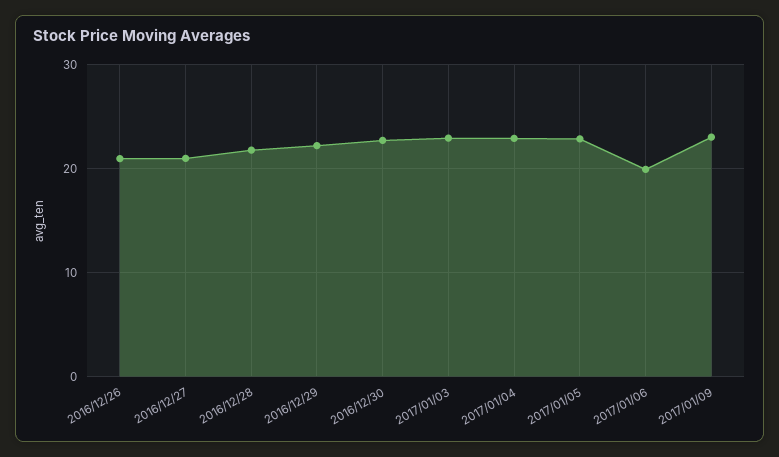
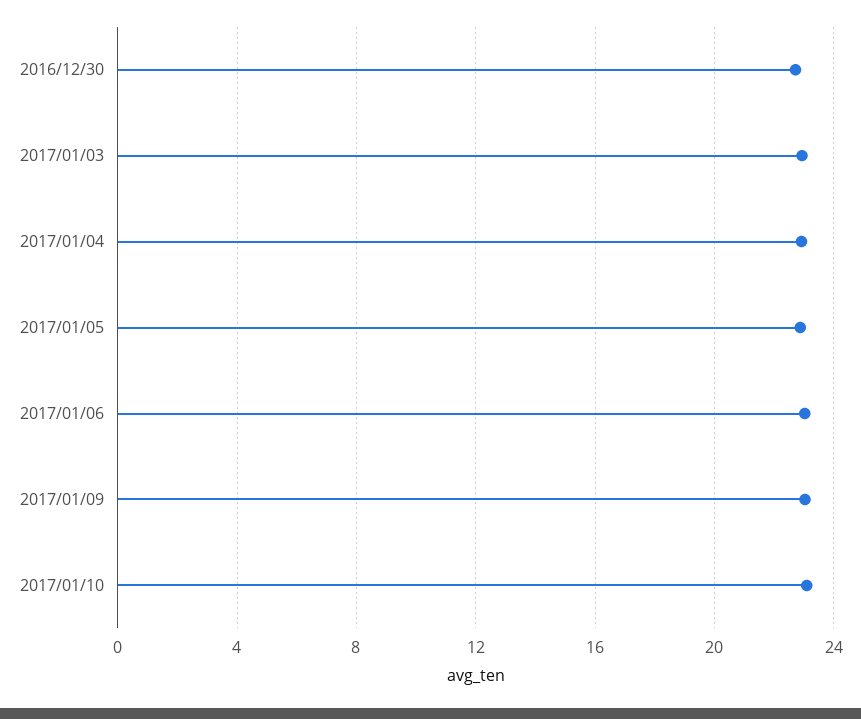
2016/12/26: 21 -> none
2016/12/27: 21 -> none
2016/12/28: 22 -> none
2016/12/29: 22 -> none
2017/01/06: 20 -> 23
2017/01/10: none -> 23

